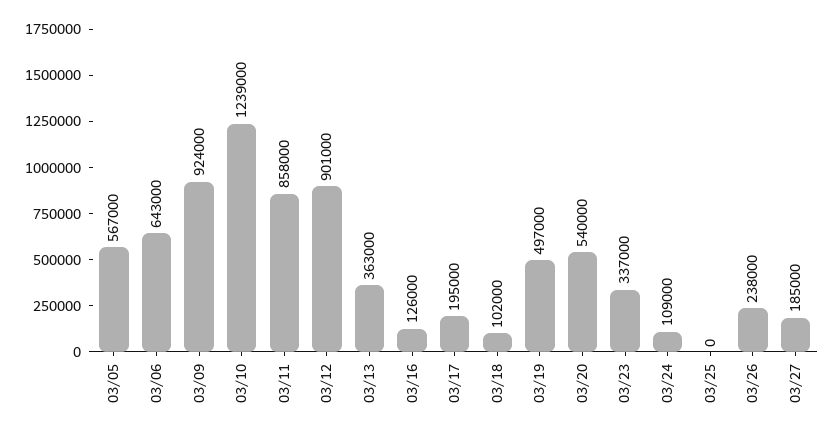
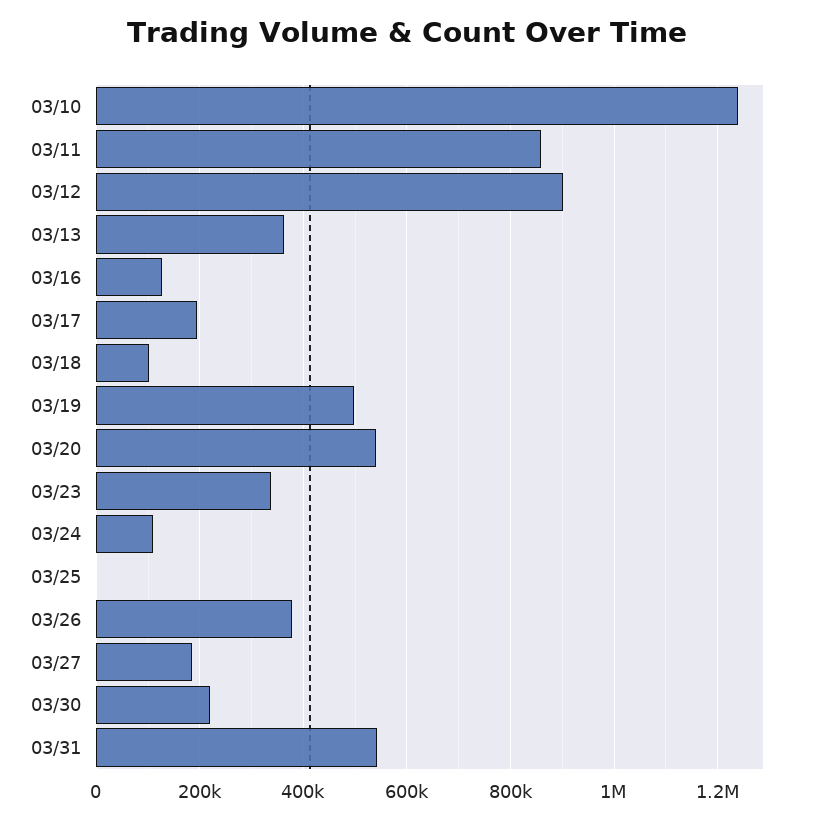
03/05: 567000 -> none
03/06: 643000 -> none
03/09: 924000 -> none
03/26: 238000 -> 380000
03/30: none -> 220000
03/31: none -> 540000

